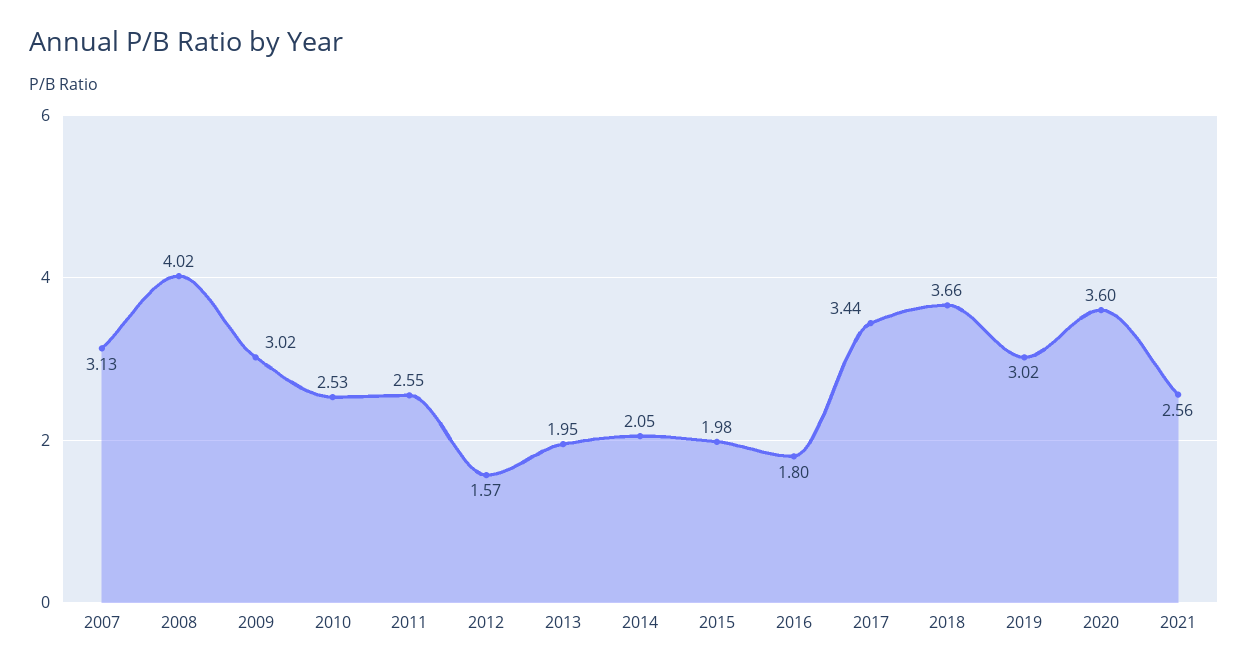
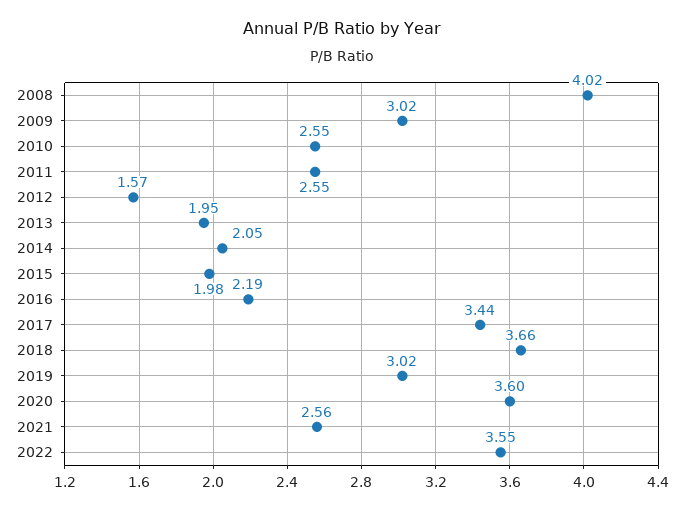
2007: 3.13 -> none
2010: 2.53 -> 2.55
2016: 1.8 -> 2.19
2022: none -> 3.55

